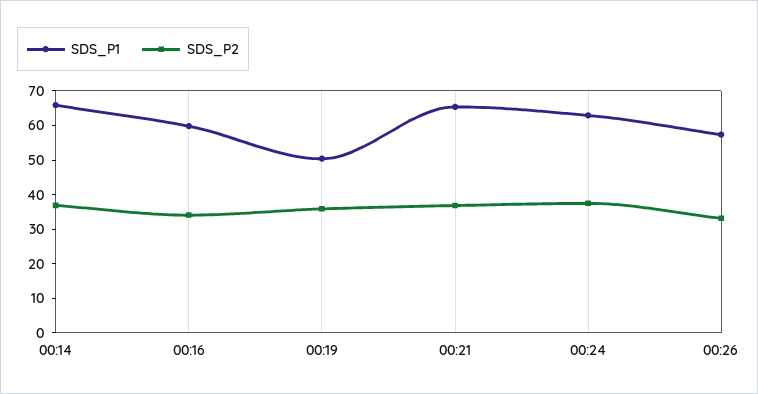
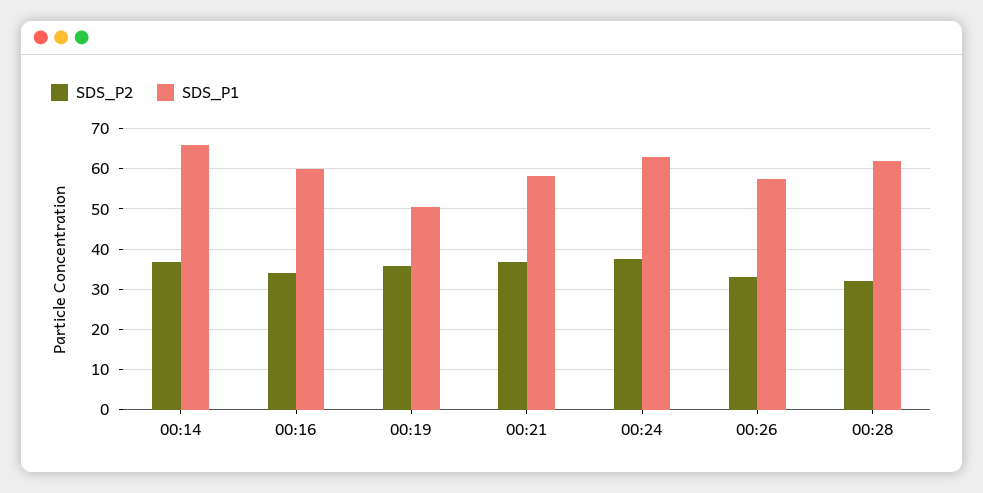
SDS_P1, 00:21: 65 -> 58
SDS_P2, 00:28: none -> 32
SDS_P1, 00:28: none -> 62

